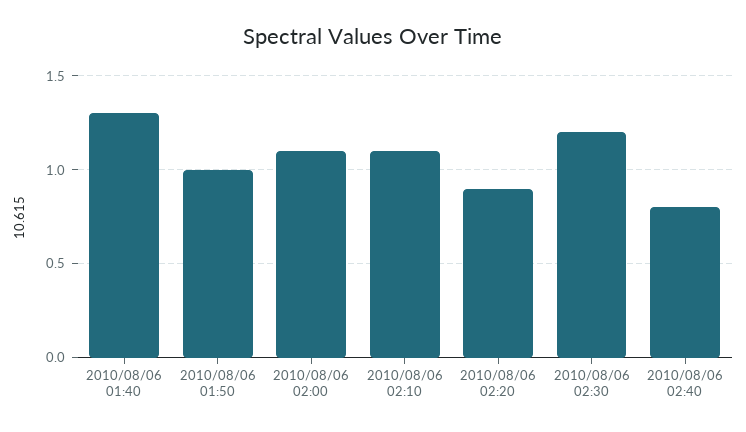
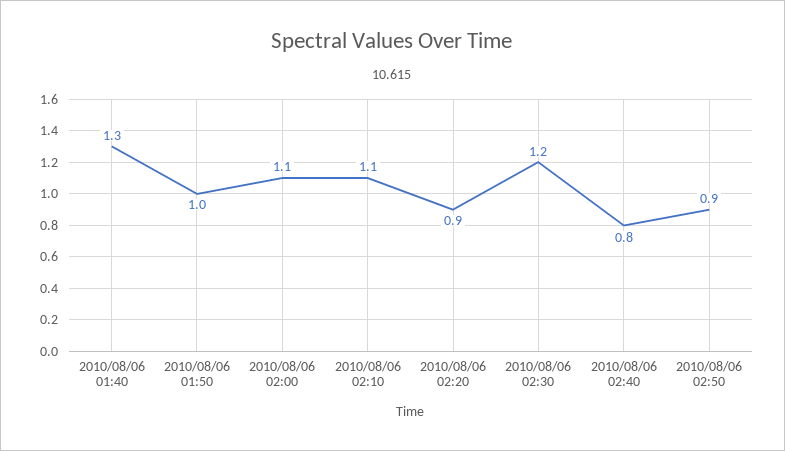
2010/08/06 02:50: none -> 0.9

